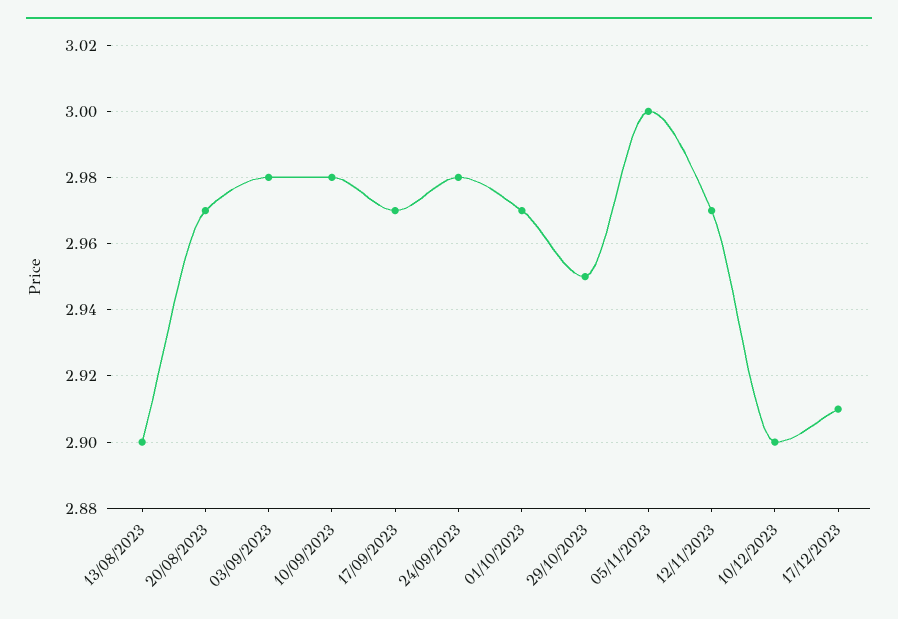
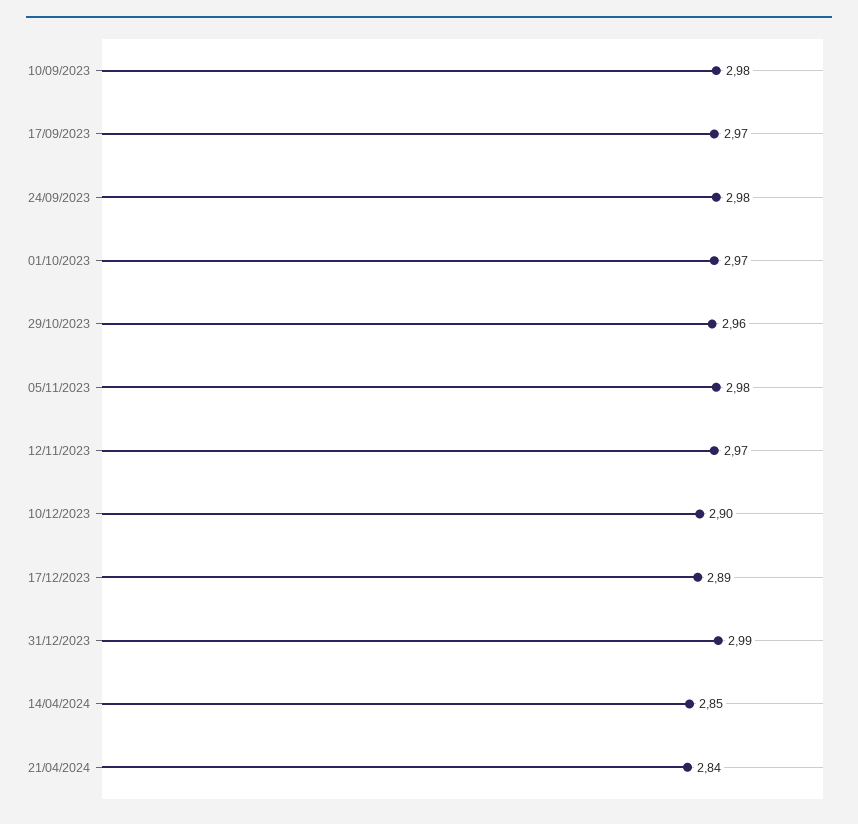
13/08/2023: 2.9 -> none
20/08/2023: 2.97 -> none
03/09/2023: 2.98 -> none
29/10/2023: 2.95 -> 2.96
05/11/2023: 3 -> 2.98
17/12/2023: 2.91 -> 2.89
31/12/2023: none -> 2.99
14/04/2024: none -> 2.85
21/04/2024: none -> 2.84

